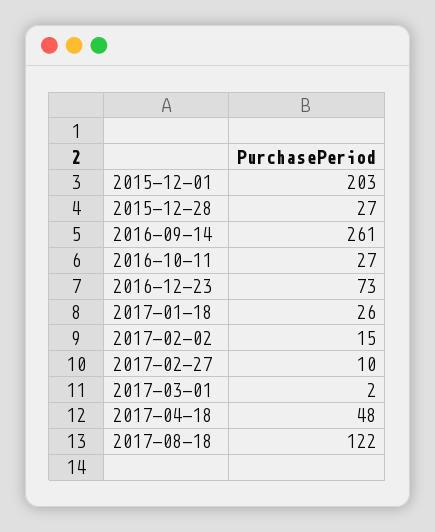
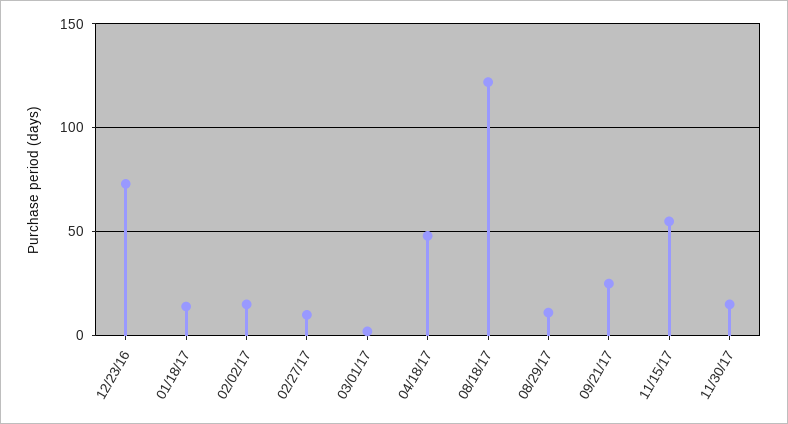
2015-12-01: 203 -> none
2015-12-28: 27 -> none
2016-09-14: 261 -> none
2016-10-11: 27 -> none
2017-01-18: 26 -> 15
08/29/17: none -> 10
09/21/17: none -> 25
11/15/17: none -> 55
11/30/17: none -> 15

